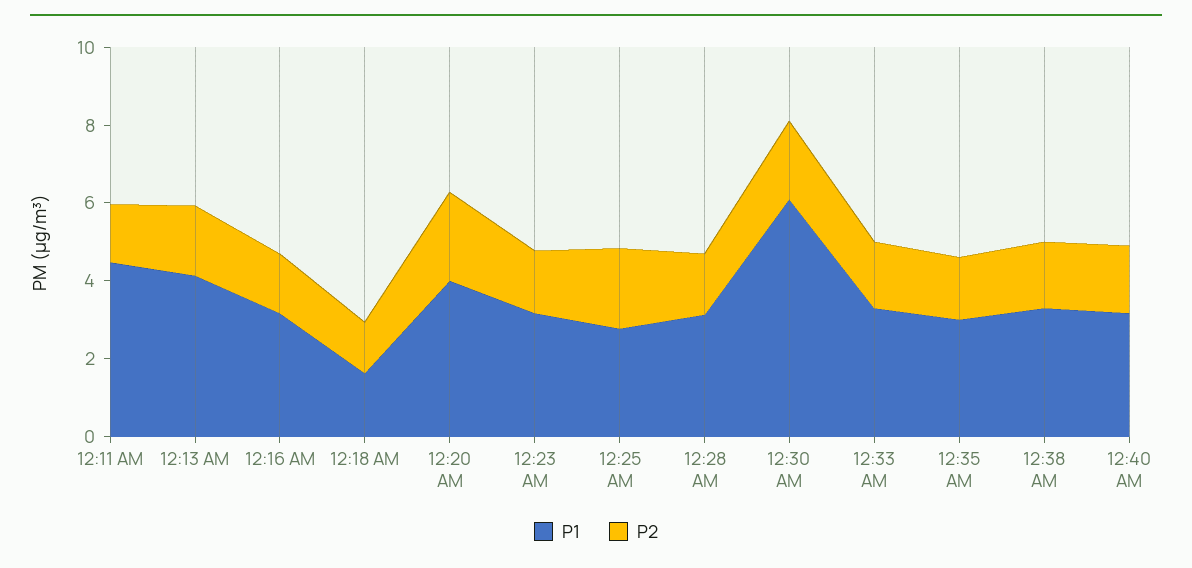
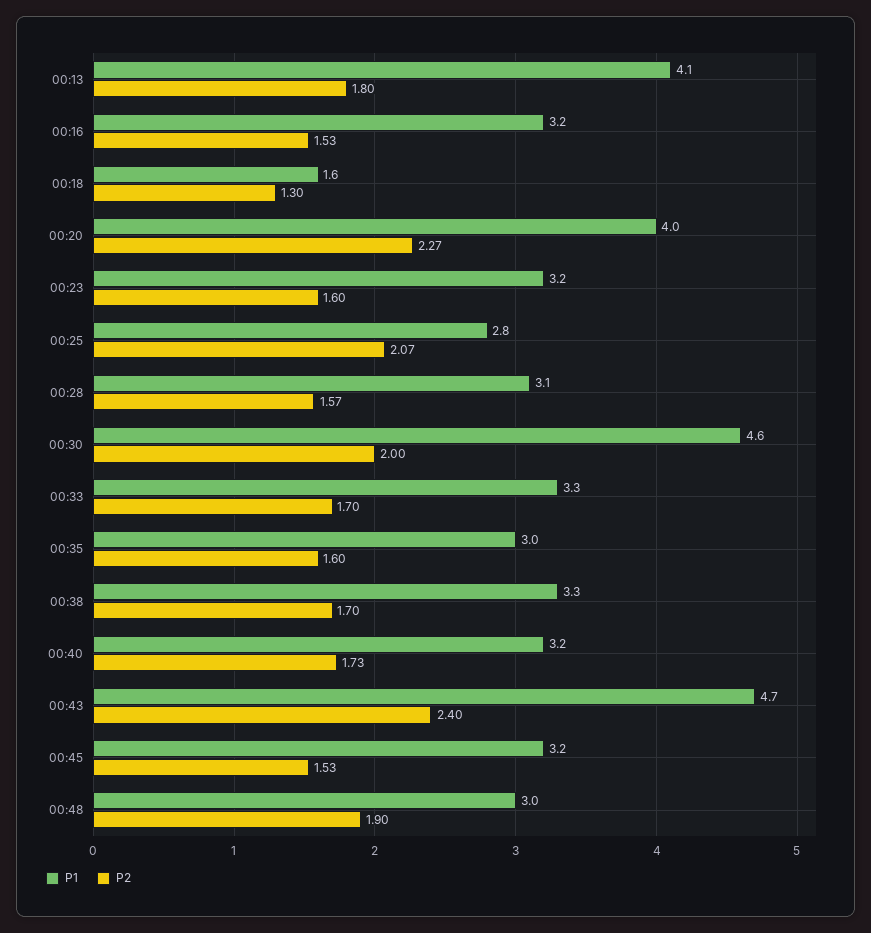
P1, 12:11 AM: 4.5 -> none
P2, 12:11 AM: 1.5 -> none
P1, 12:30 AM: 6 -> 4.6
P1, 00:43: none -> 4.7
P2, 00:43: none -> 2.4
P1, 00:45: none -> 3.2
P2, 00:45: none -> 1.53
P1, 00:48: none -> 3
P2, 00:48: none -> 1.9

